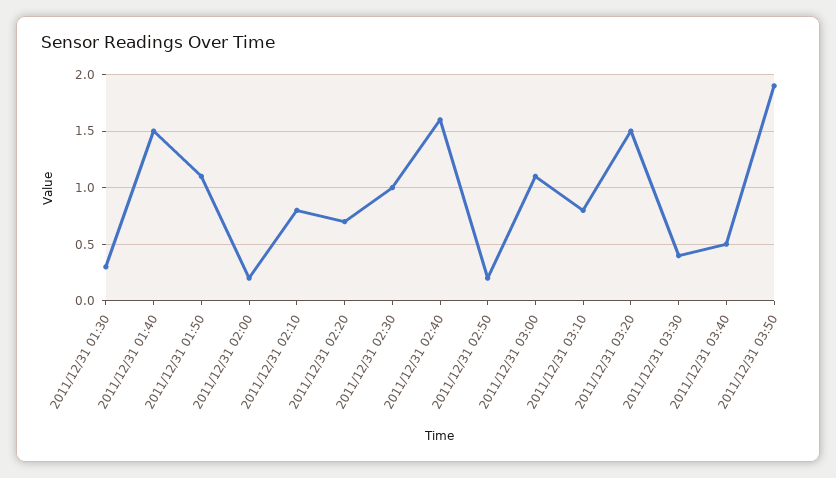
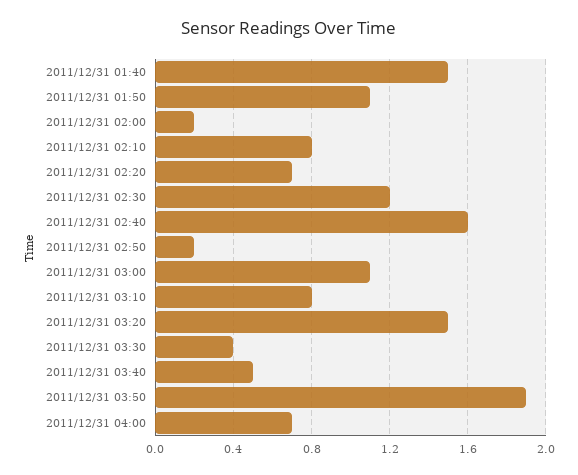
2011/12/31 01:30: 0.3 -> none
2011/12/31 02:30: 1 -> 1.2
2011/12/31 04:00: none -> 0.7

